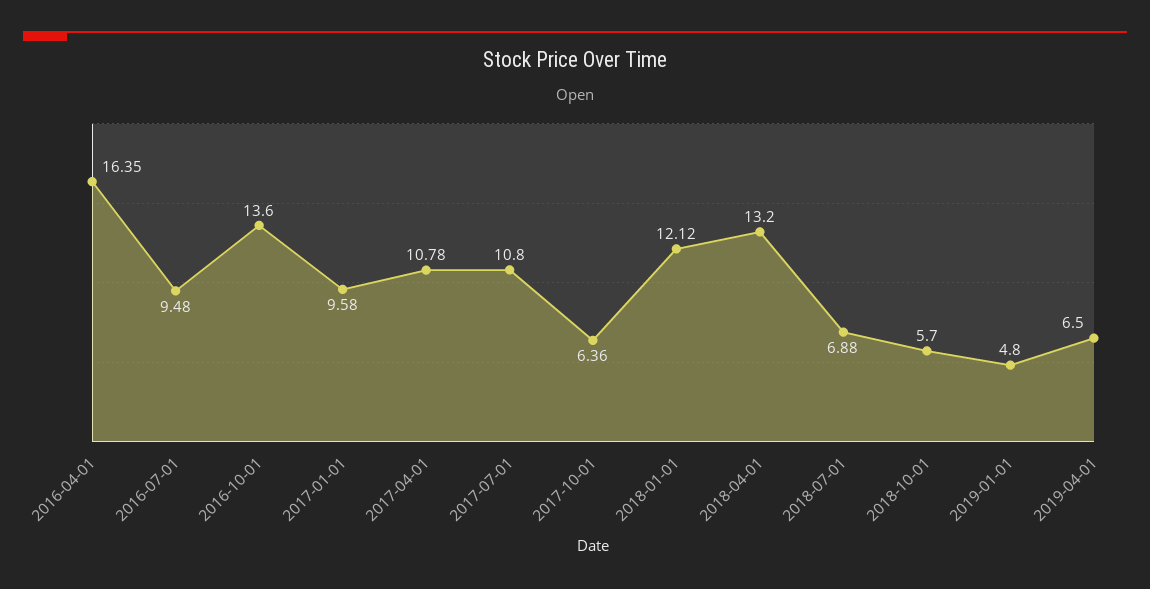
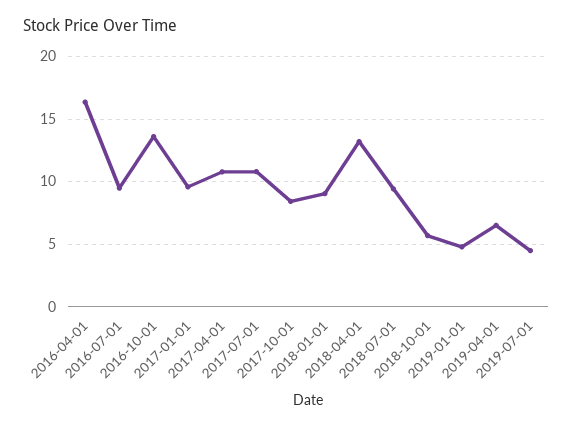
2017-10-01: 6.36 -> 8.5
2018-01-01: 12.12 -> 9
2018-07-01: 6.88 -> 9.5
2019-07-01: none -> 4.5

